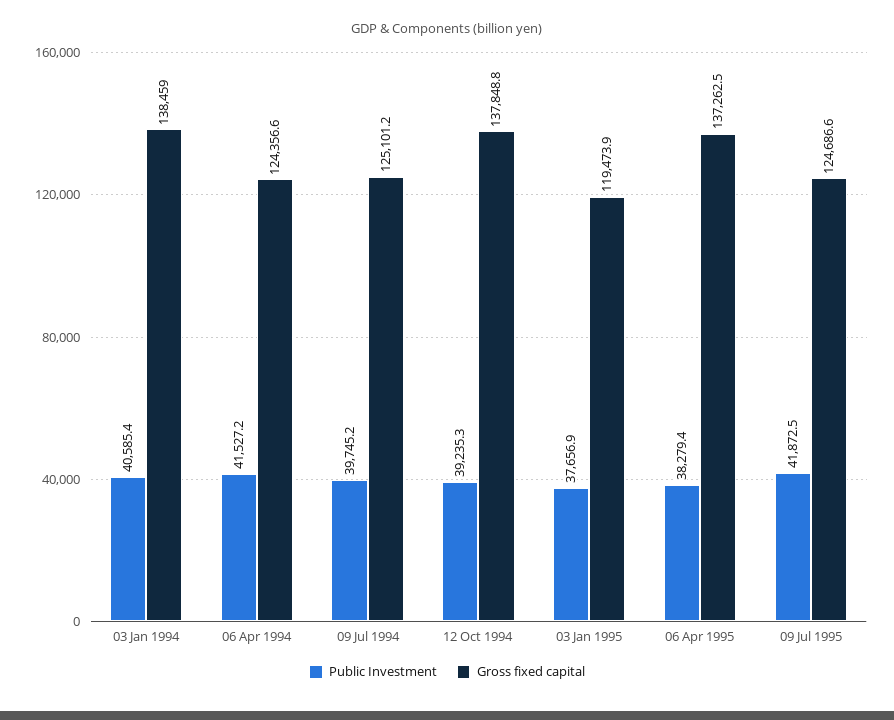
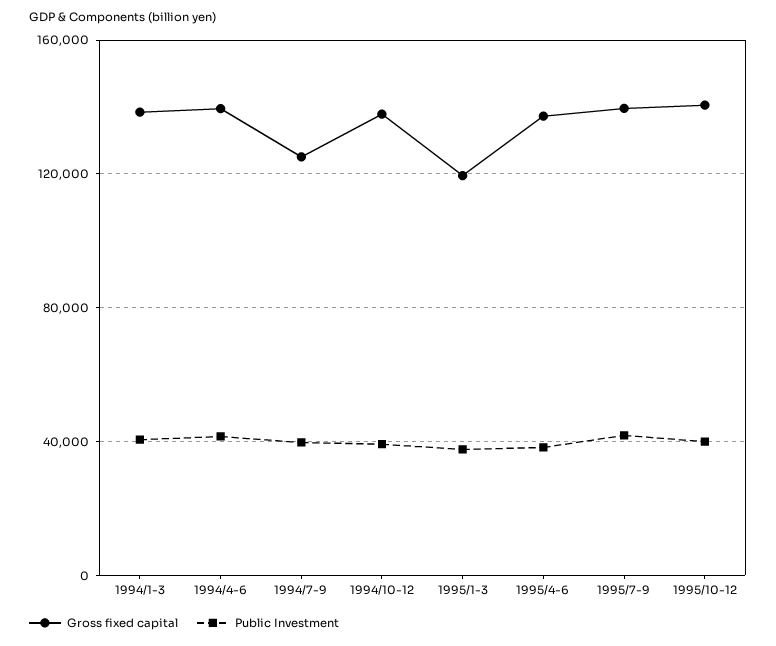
Gross fixed capital, 06 Apr 1994: 124356.6 -> 140000
Gross fixed capital, 09 Jul 1995: 124686.6 -> 140000
Gross fixed capital, 1995/10-12: none -> 140000
Public Investment, 1995/10-12: none -> 40000

